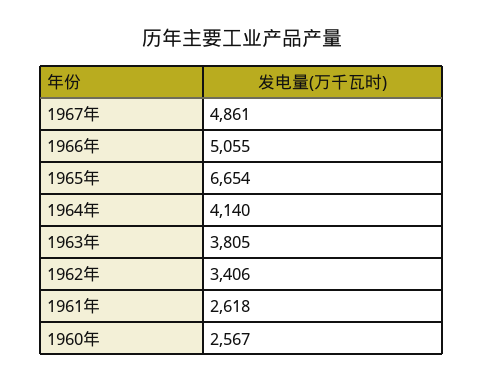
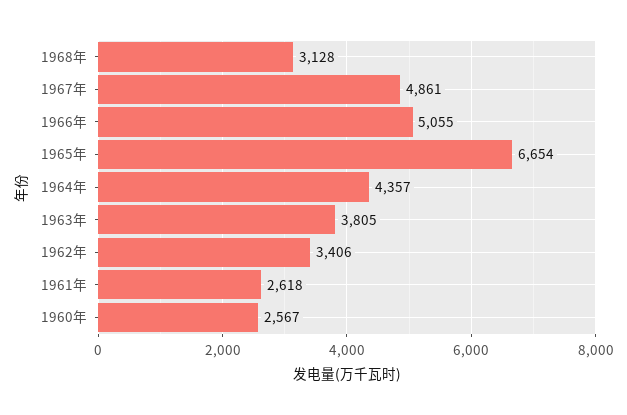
1964年: 4140 -> 4357
1968年: none -> 3128

